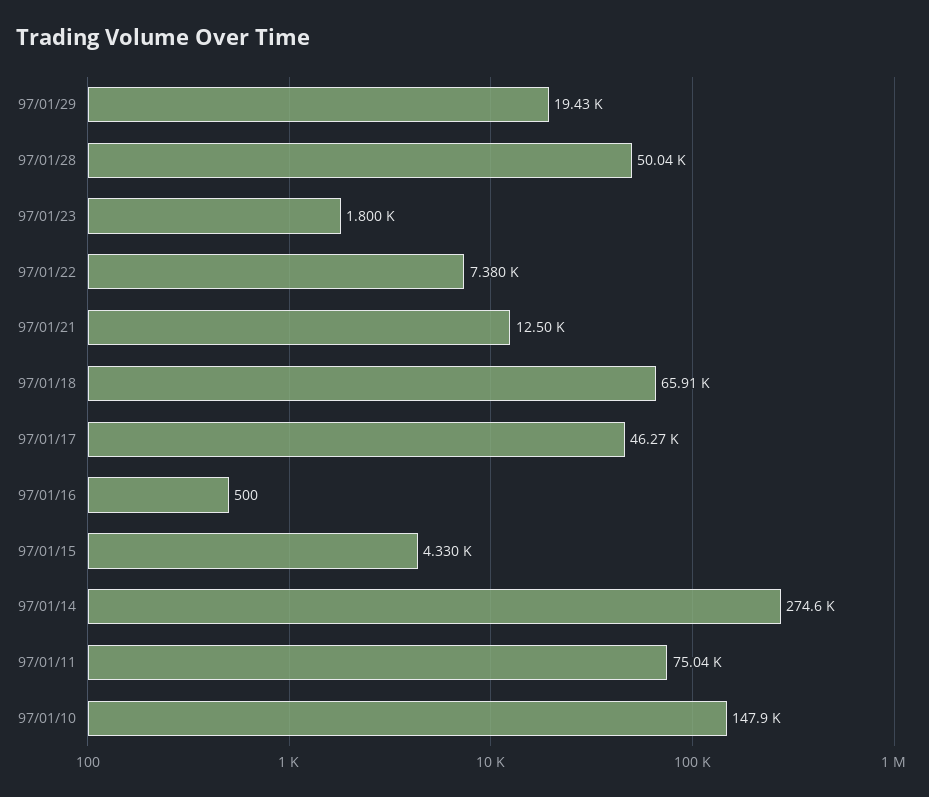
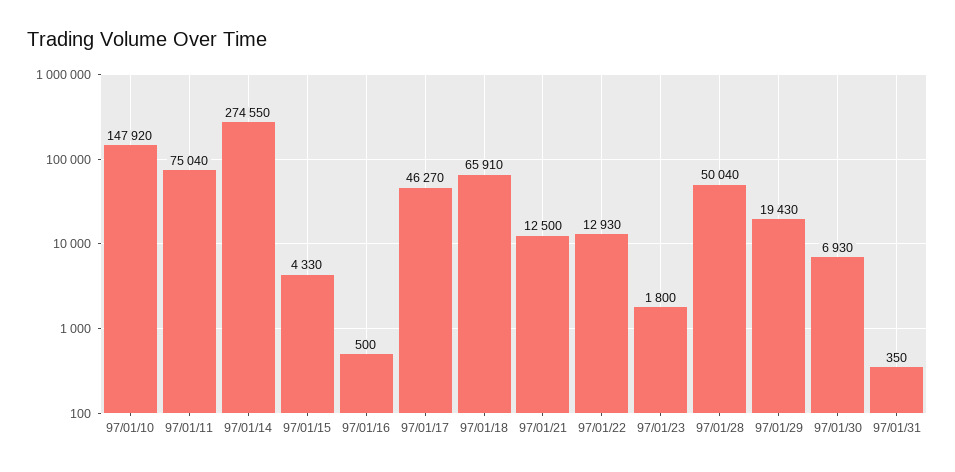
97/01/22: 7380 -> 12930
97/01/30: none -> 6930
97/01/31: none -> 350

